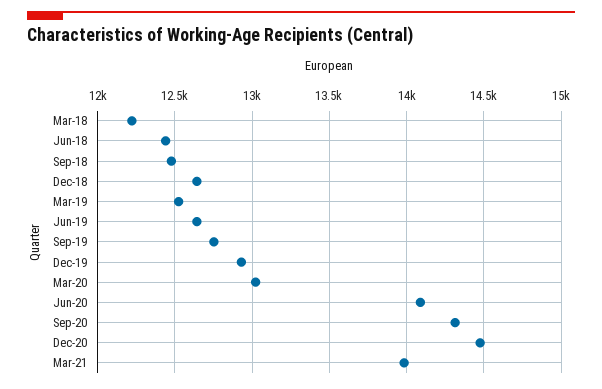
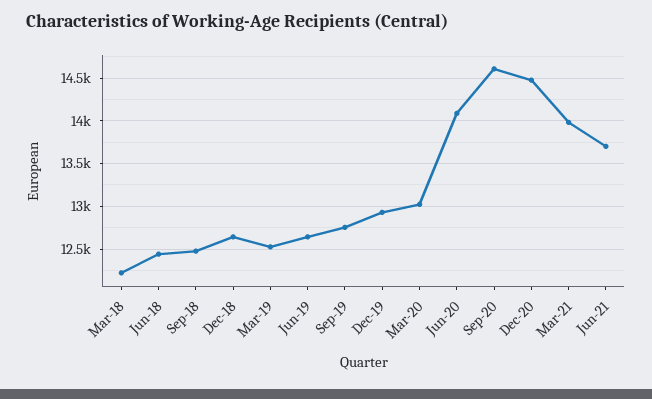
Sep-20: 14300 -> 14600
Jun-21: none -> 13700

